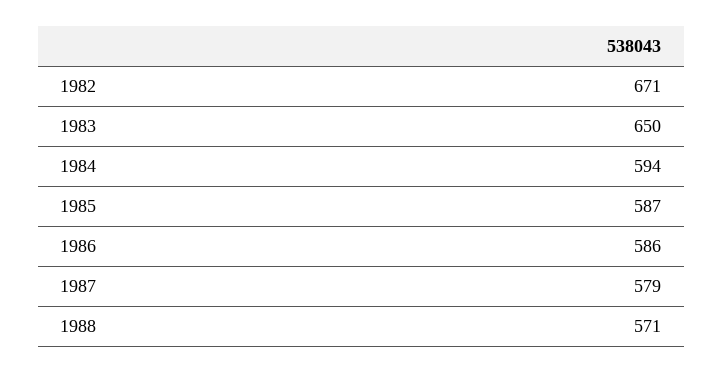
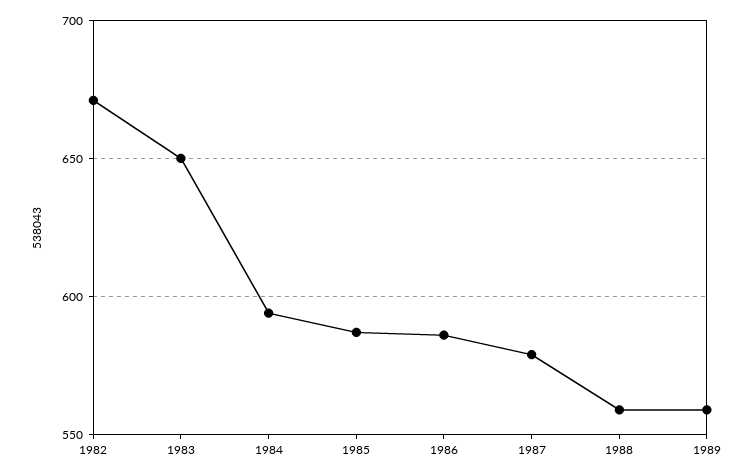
1988: 571 -> 560
1989: none -> 560

